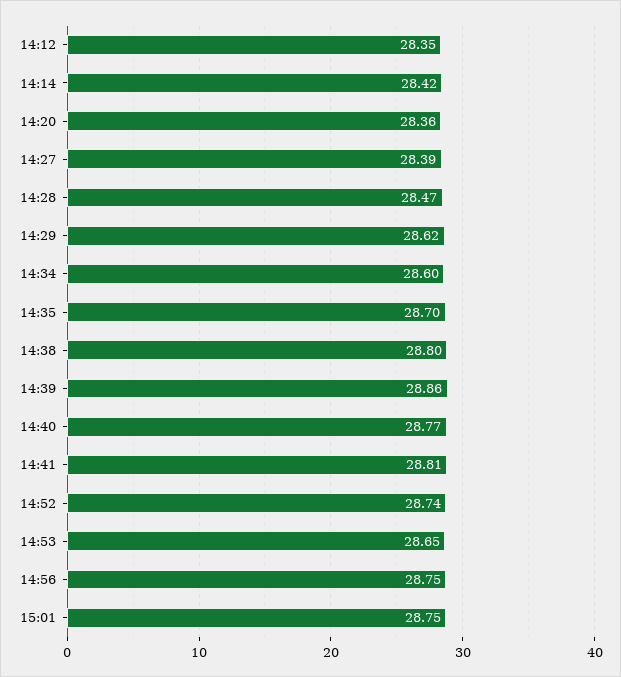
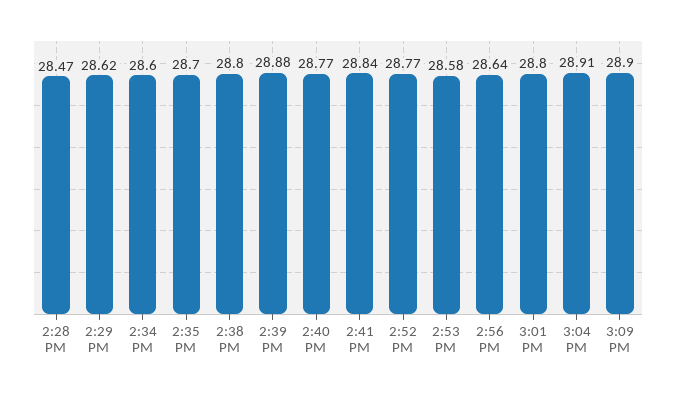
14:12: 28.35 -> none
14:14: 28.42 -> none
14:20: 28.36 -> none
14:27: 28.39 -> none
14:39: 28.86 -> 28.88
14:41: 28.81 -> 28.84
14:52: 28.74 -> 28.77
14:53: 28.65 -> 28.58
14:56: 28.75 -> 28.64
15:01: 28.75 -> 28.8
3:04 PM: none -> 28.91
3:09 PM: none -> 28.9

